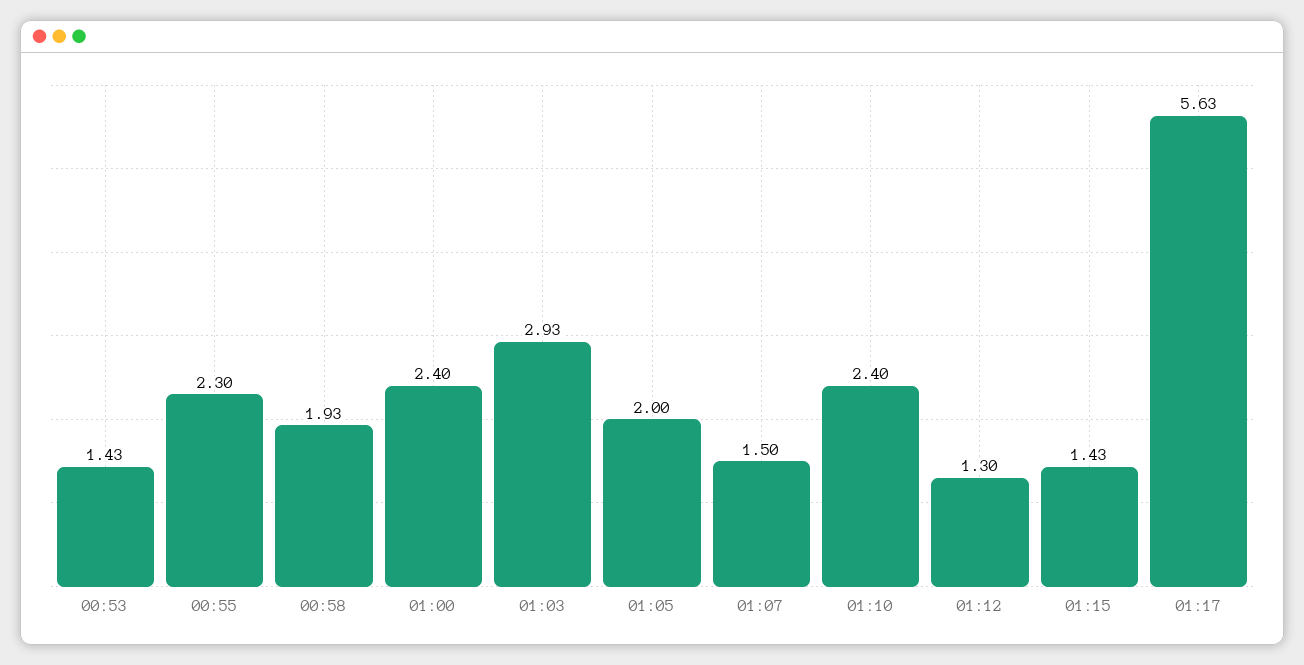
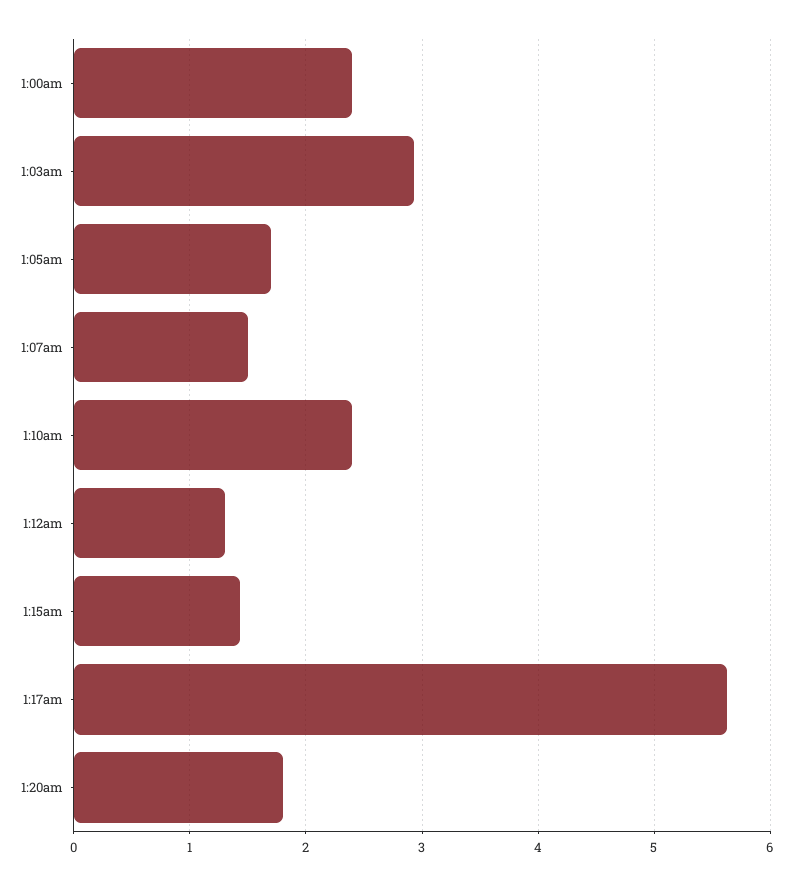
00:53: 1.43 -> none
00:55: 2.3 -> none
00:58: 1.93 -> none
01:05: 2 -> 1.7
1:20am: none -> 1.8

